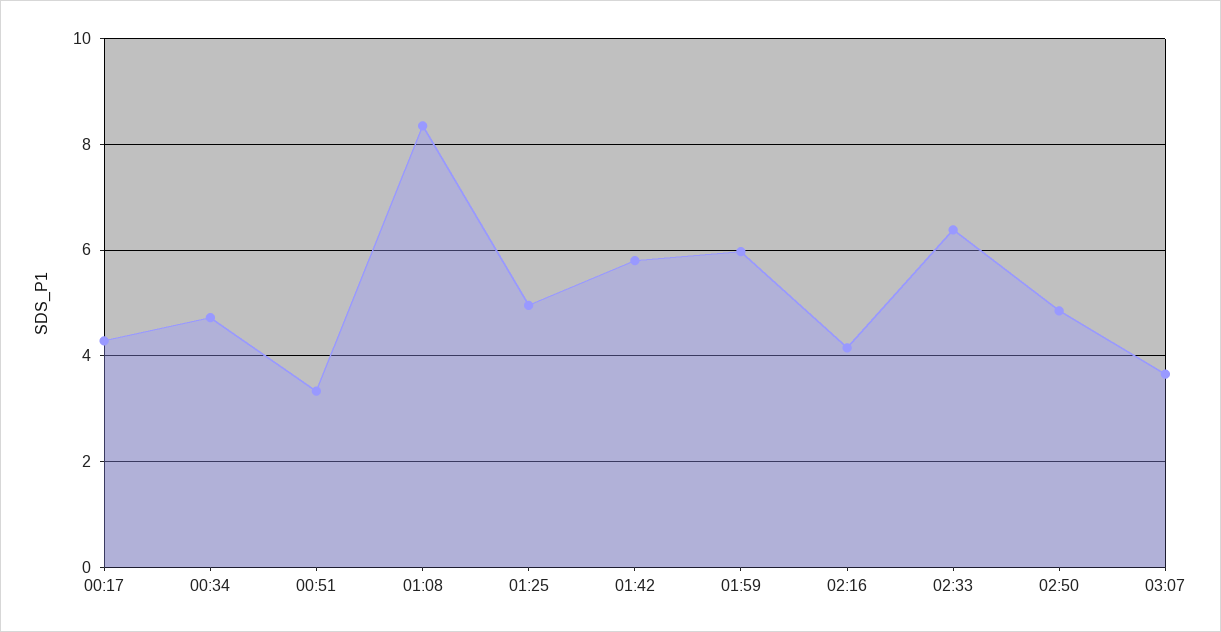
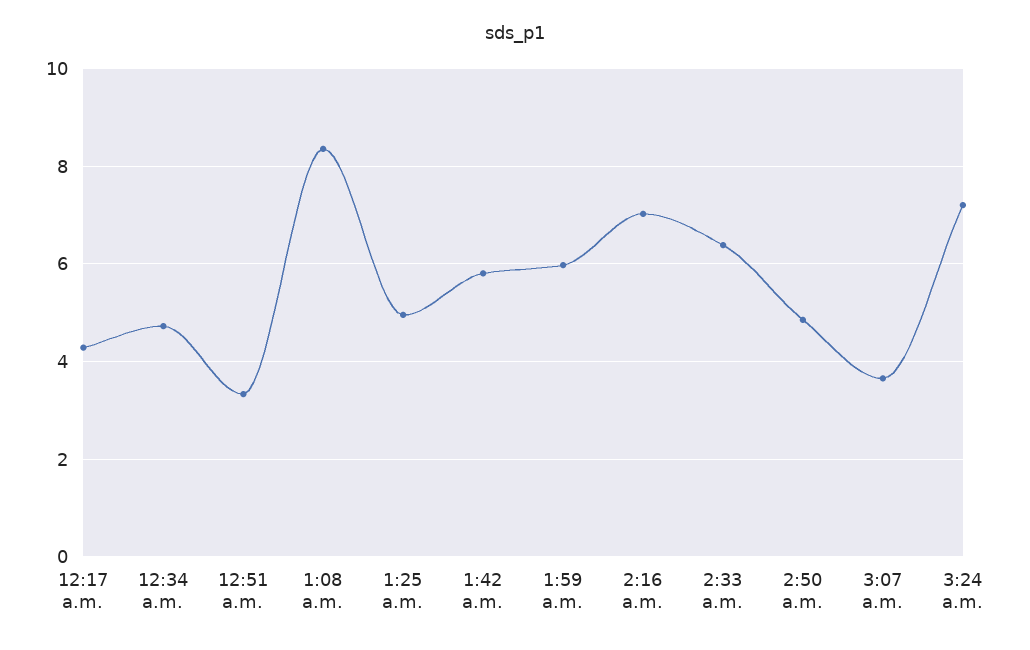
02:16: 4.2 -> 7
3:24 a.m.: none -> 7.2

